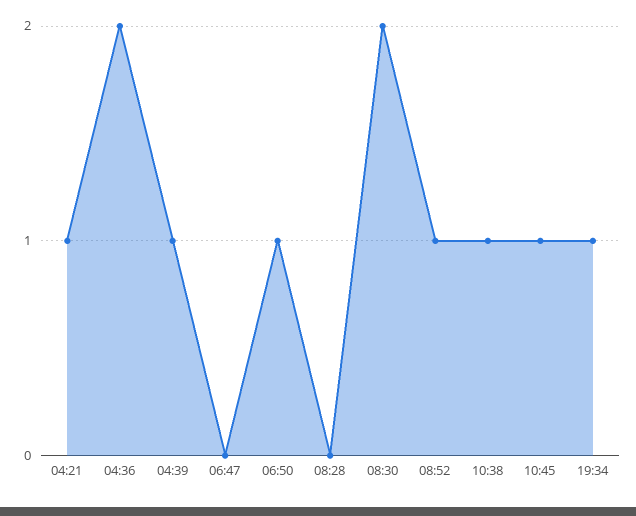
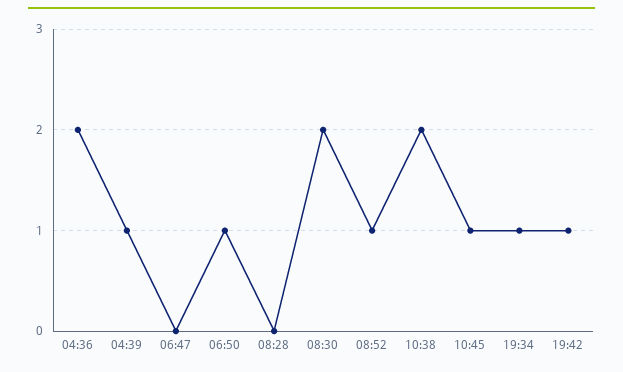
04:21: 1 -> none
10:38: 1 -> 2
19:42: none -> 1

